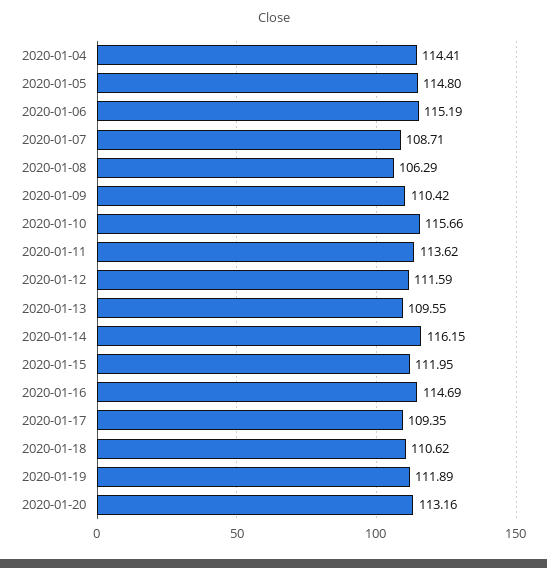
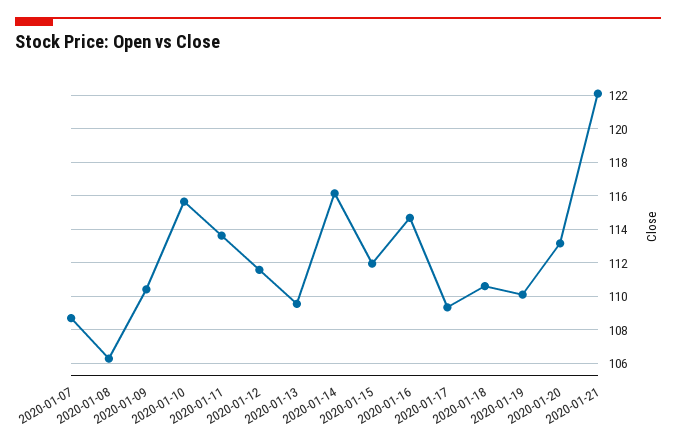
2020-01-04: 114.41 -> none
2020-01-05: 114.8 -> none
2020-01-06: 115.19 -> none
2020-01-19: 111.89 -> 110
2020-01-21: none -> 122

